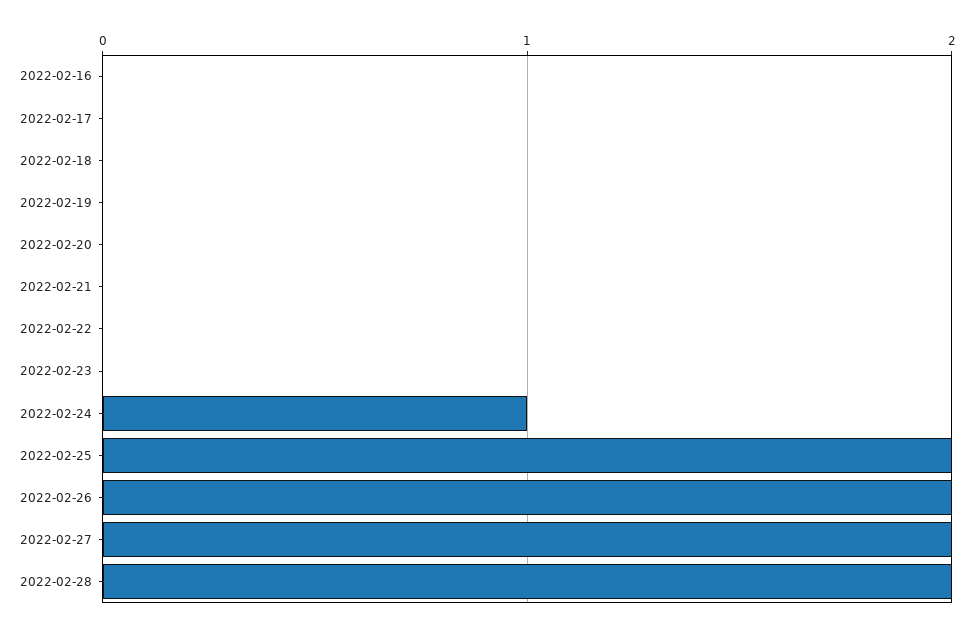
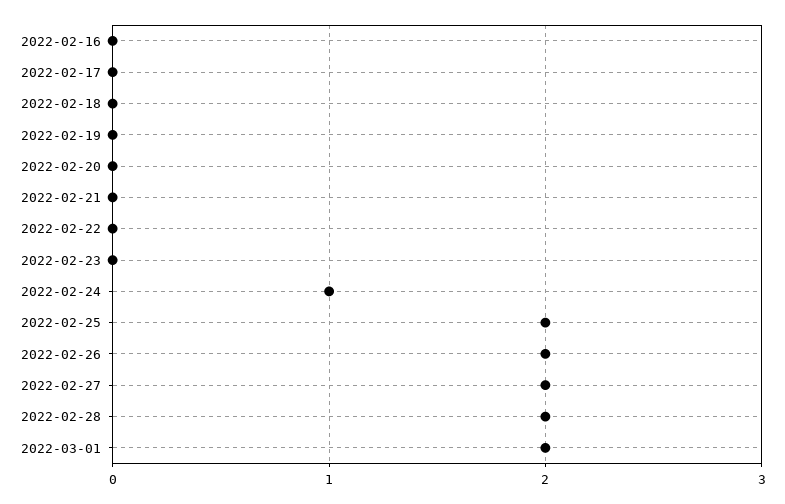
2022-03-01: none -> 2

